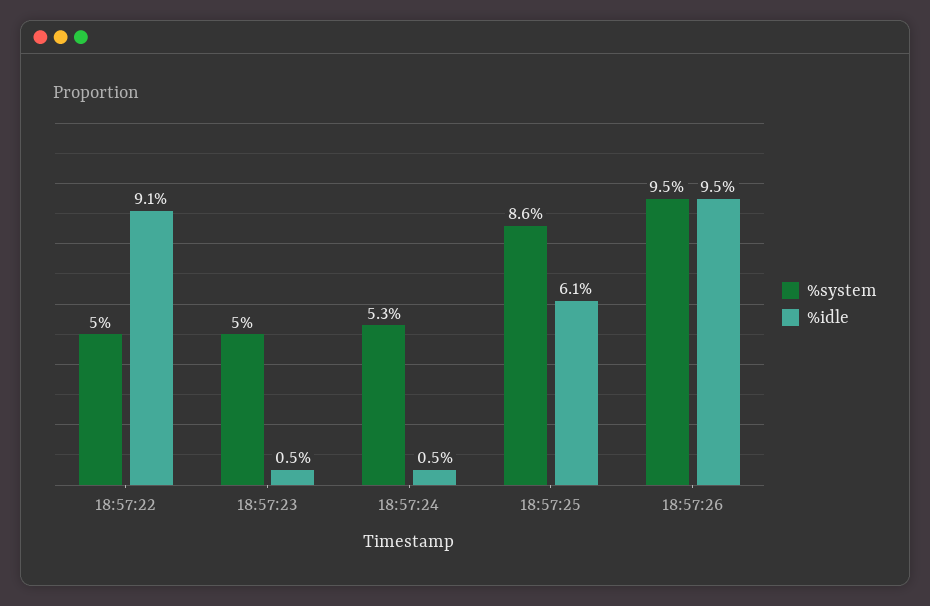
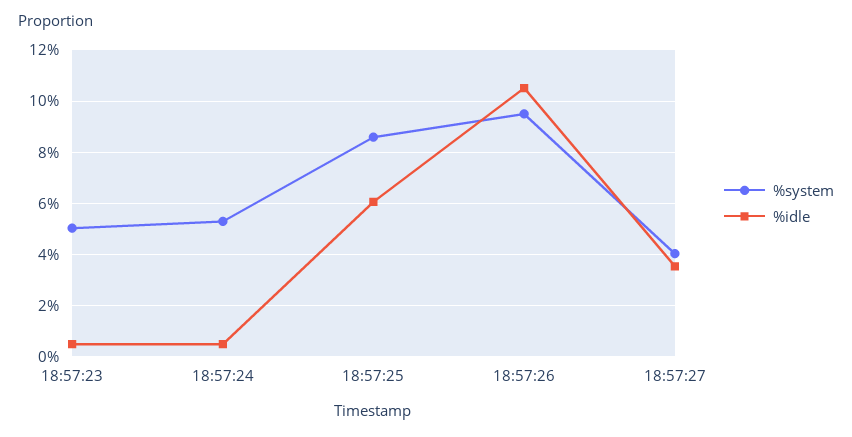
%system, 18:57:22: 5 -> none
%idle, 18:57:22: 9.1 -> none
%idle, 18:57:26: 9.5 -> 10.5
%system, 18:57:27: none -> 4
%idle, 18:57:27: none -> 3.5

